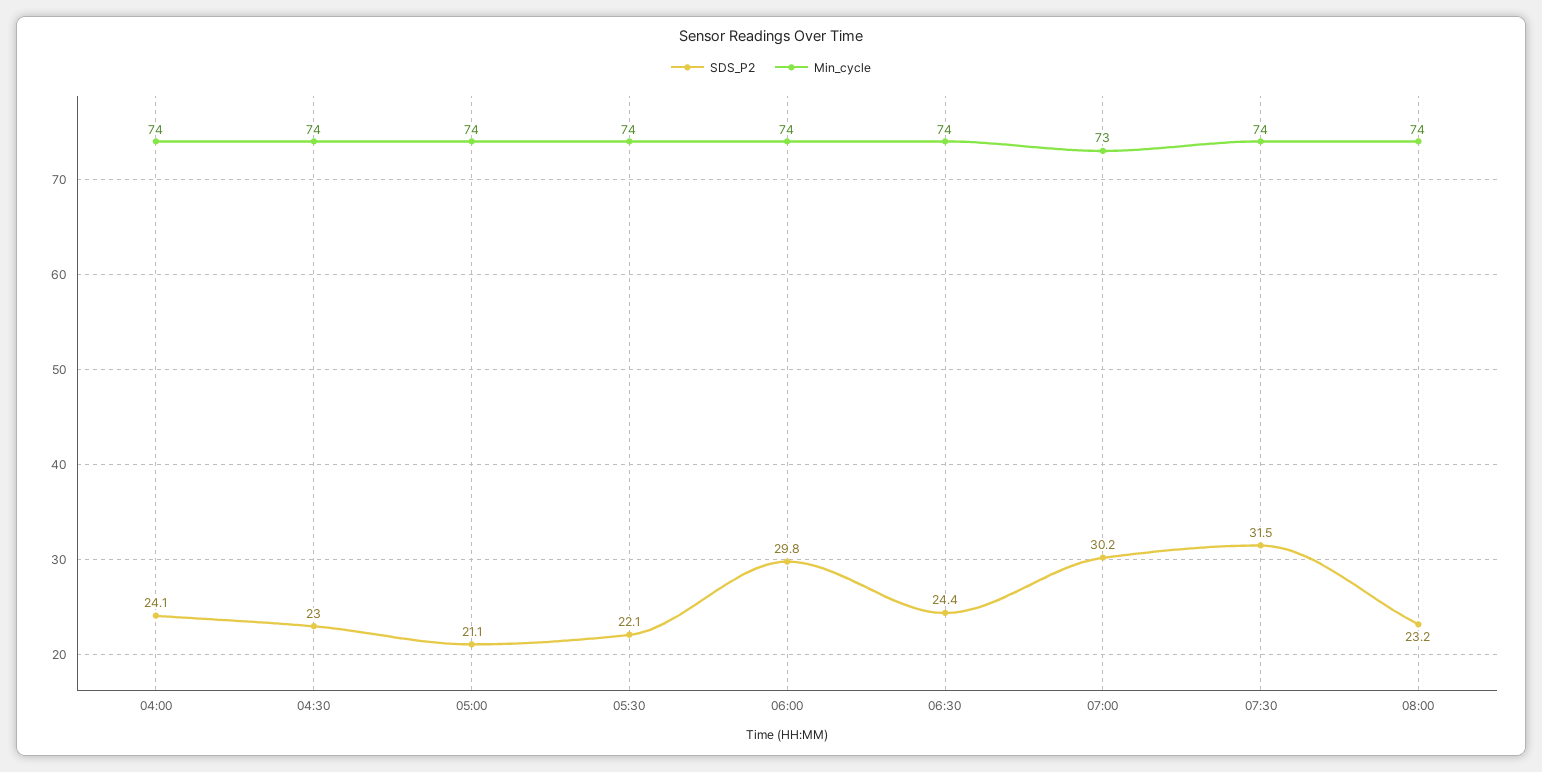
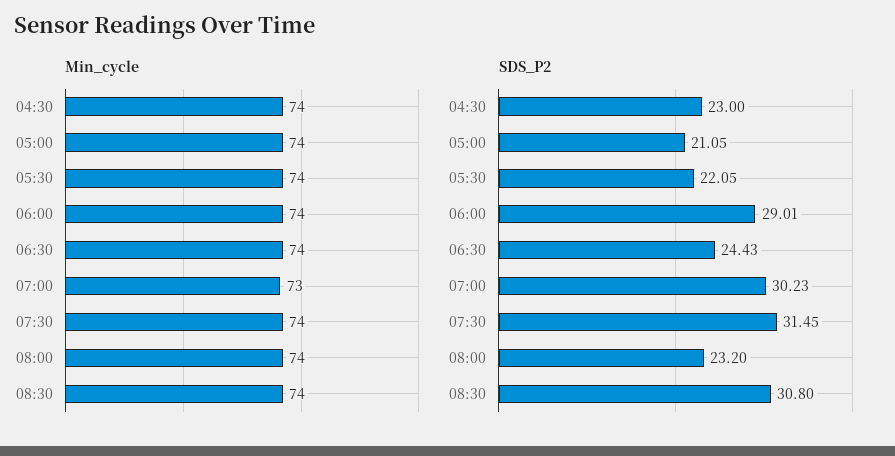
SDS_P2, 04:00: 24.1 -> none
Min_cycle, 04:00: 74 -> none
SDS_P2, 06:00: 29.8 -> 29.01
Min_cycle, 08:30: none -> 74
SDS_P2, 08:30: none -> 30.8

